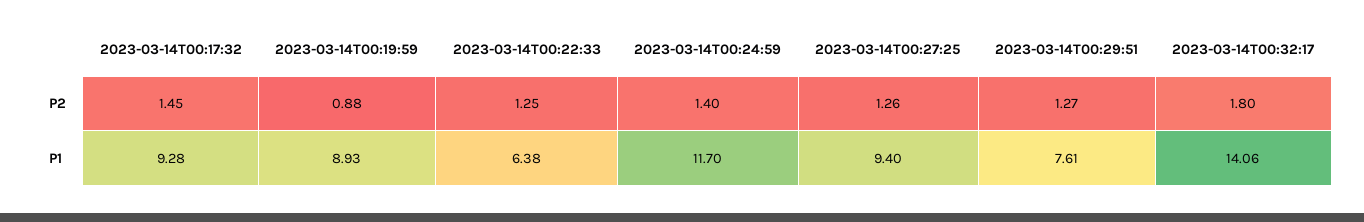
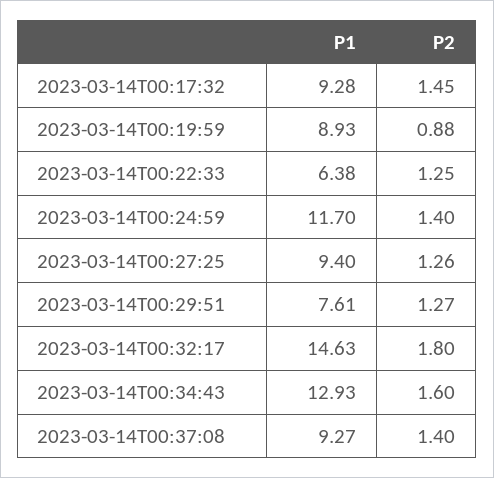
2023-03-14T00:32:17, P1: 14.06 -> 14.63
2023-03-14T00:34:43, P1: none -> 12.93
2023-03-14T00:34:43, P2: none -> 1.6
2023-03-14T00:37:08, P1: none -> 9.27
2023-03-14T00:37:08, P2: none -> 1.4

